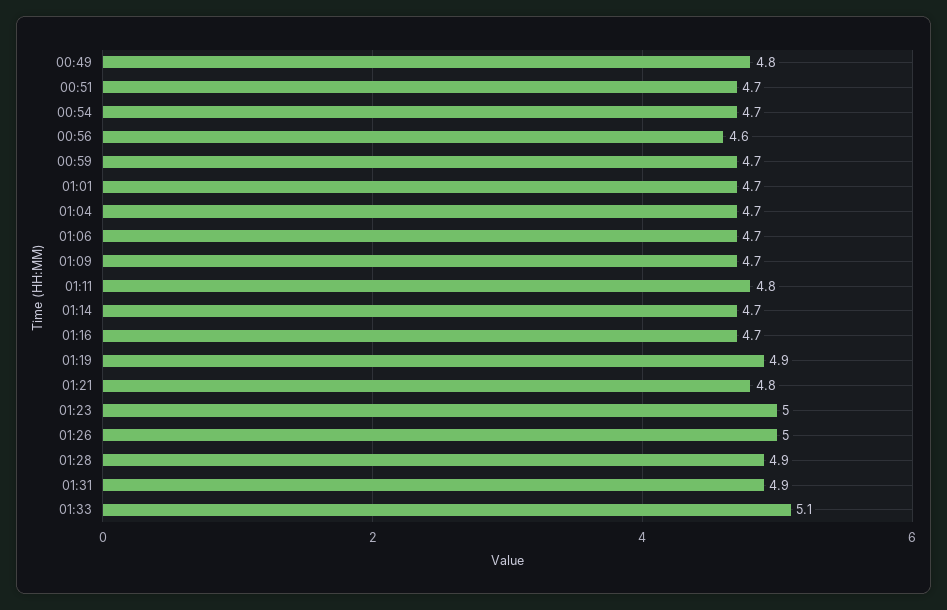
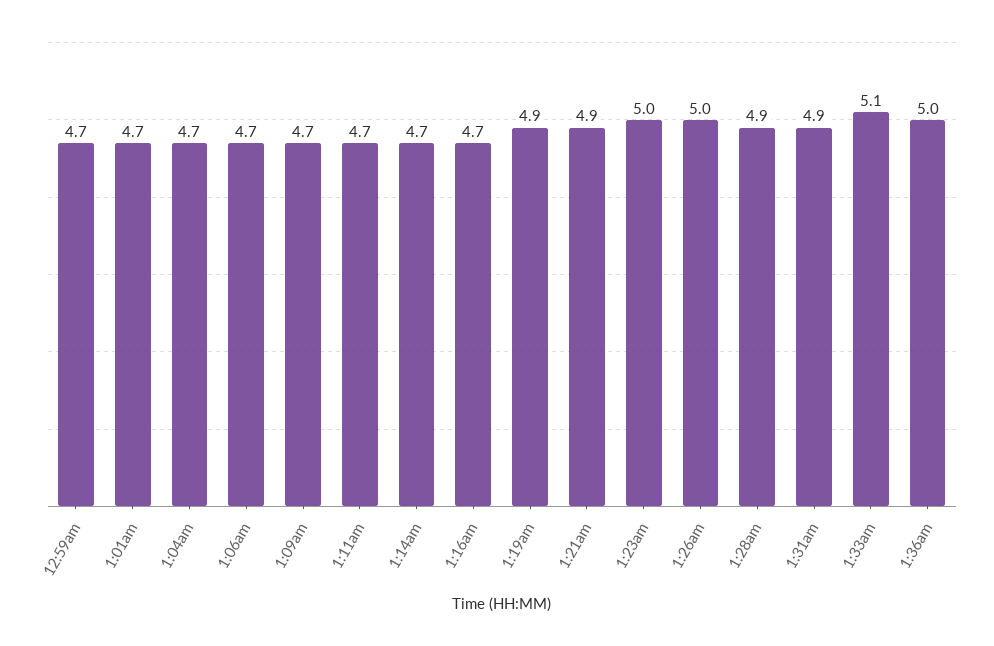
00:49: 4.8 -> none
00:51: 4.7 -> none
00:54: 4.7 -> none
00:56: 4.6 -> none
01:11: 4.8 -> 4.7
01:21: 4.8 -> 4.9
1:36am: none -> 5

